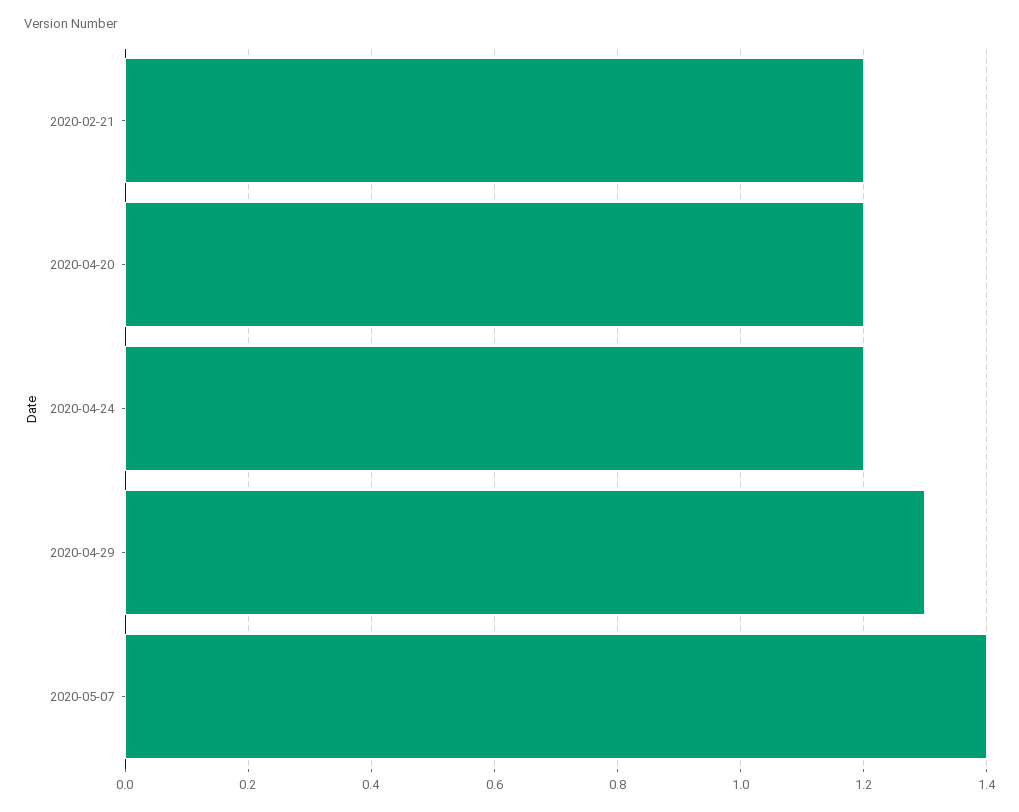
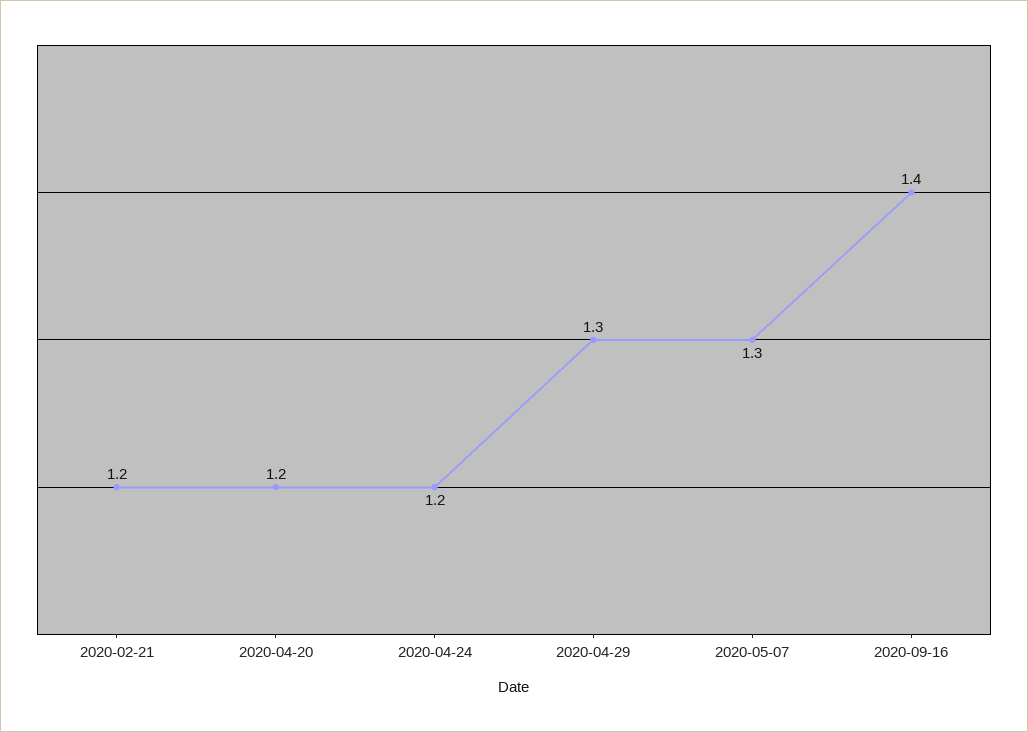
2020-05-07: 1.4 -> 1.3
2020-09-16: none -> 1.4

